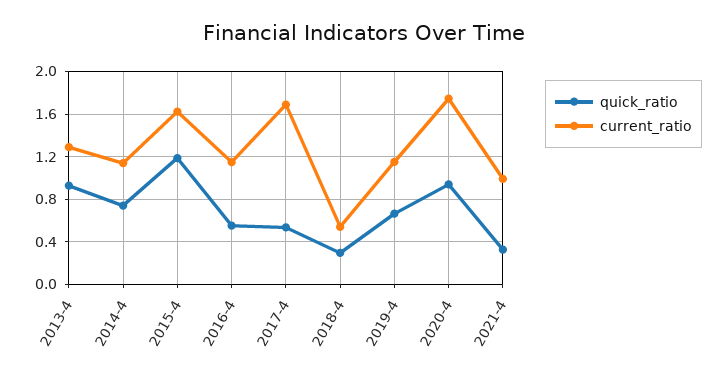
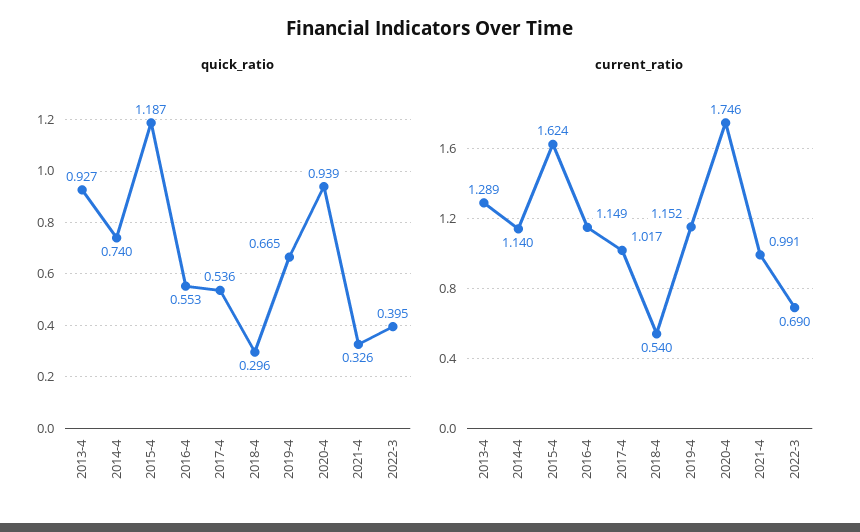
current_ratio, 2017-4: 1.7 -> 1.017
quick_ratio, 2022-3: none -> 0.395
current_ratio, 2022-3: none -> 0.69

